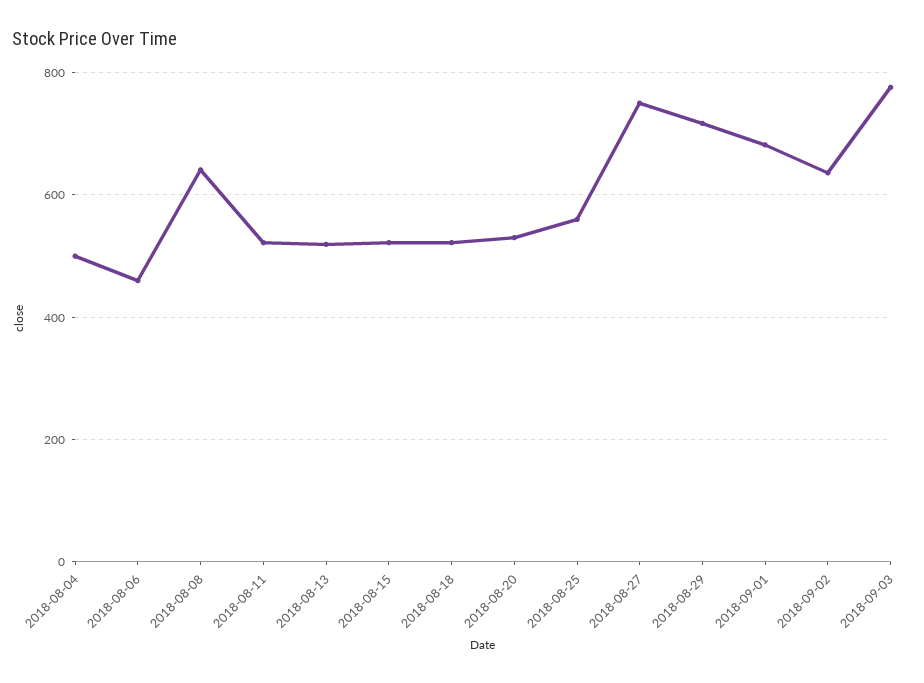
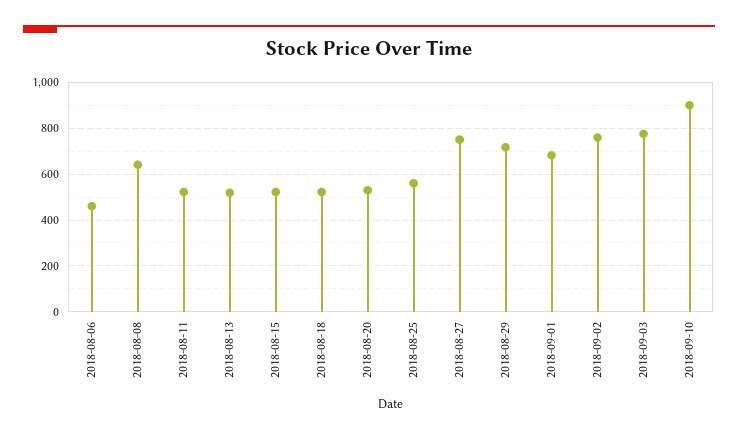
2018-08-04: 500 -> none
2018-09-02: 640 -> 750
2018-09-10: none -> 900

